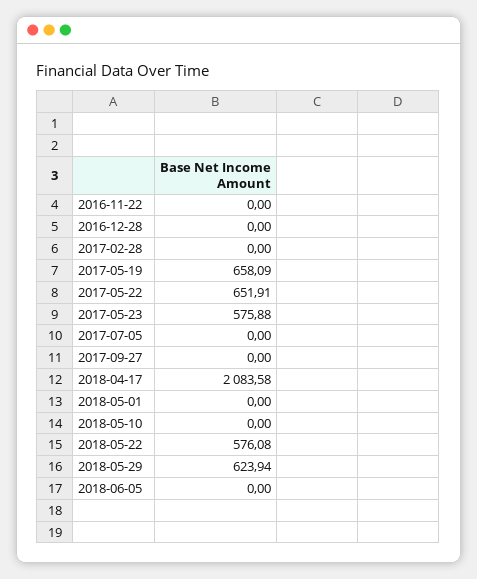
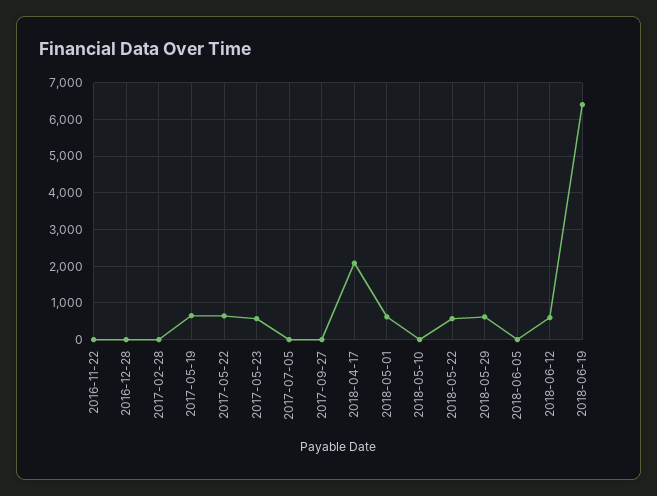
2018-05-01: 0 -> 600
2018-06-12: none -> 600
2018-06-19: none -> 6400

